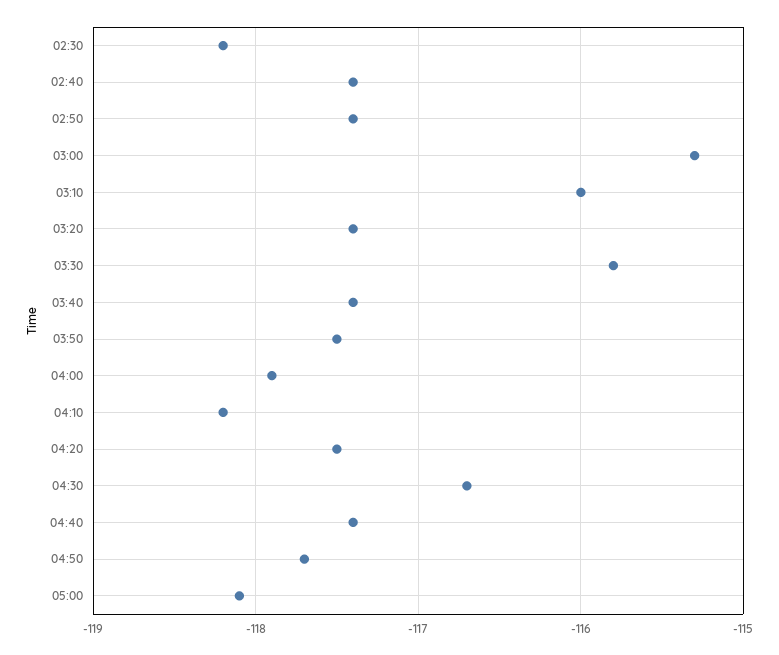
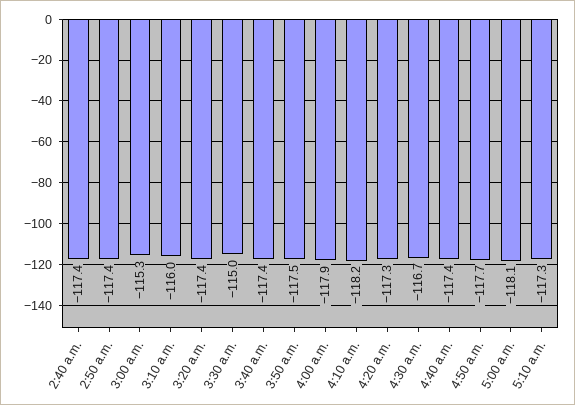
02:30: -118.2 -> none
03:30: -115.8 -> -115
04:20: -117.5 -> -117.3
5:10 a.m.: none -> -117.3

